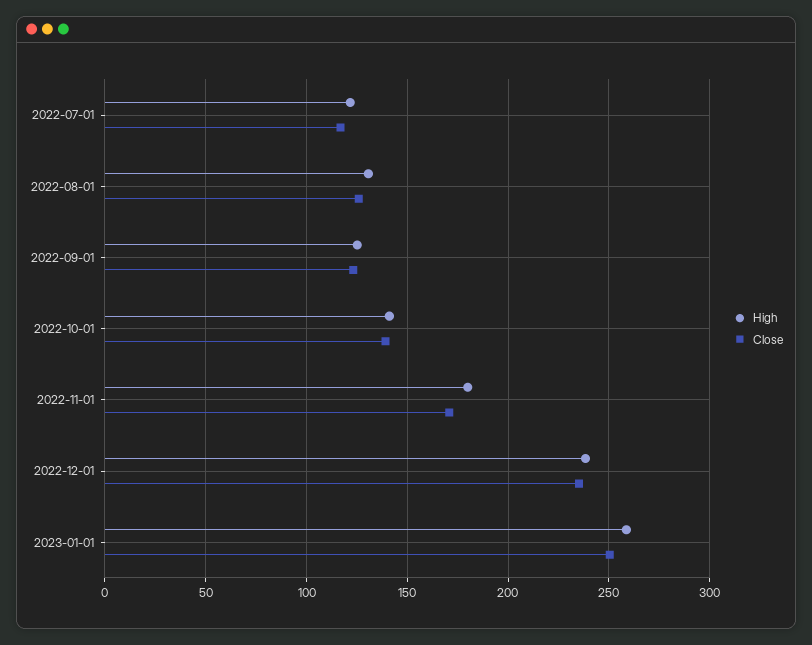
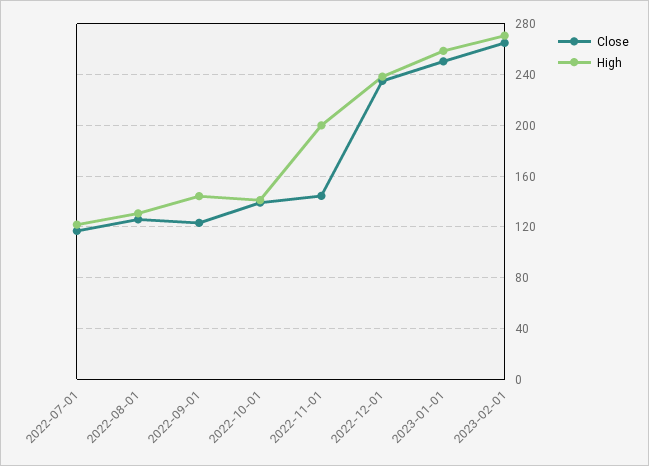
High, 2022-09-01: 125 -> 145
High, 2022-11-01: 180 -> 200
Close, 2022-11-01: 170 -> 145
Close, 2023-02-01: none -> 265
High, 2023-02-01: none -> 270

